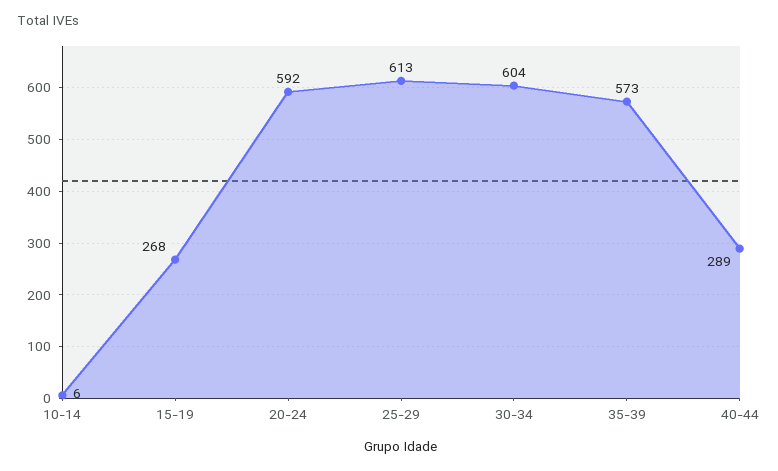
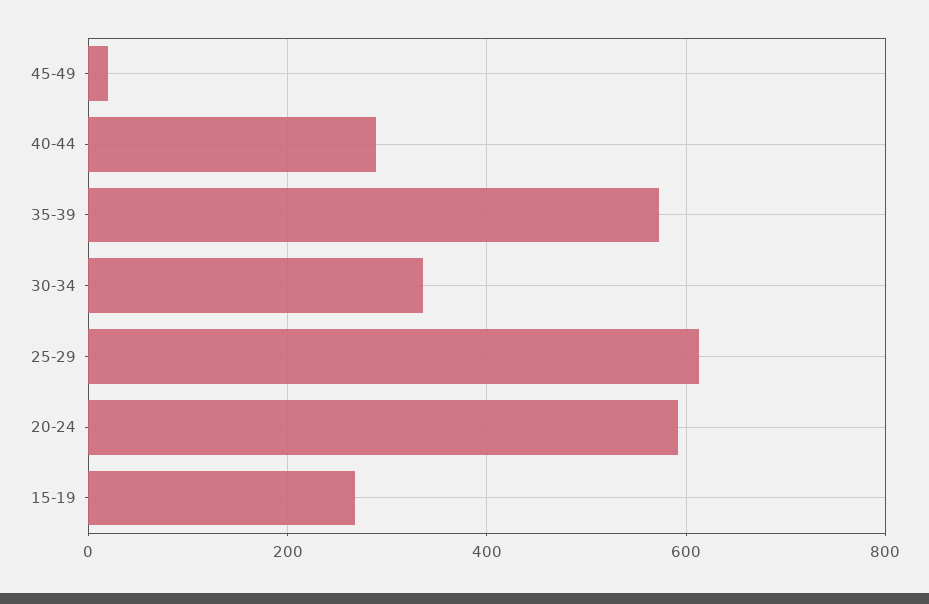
10-14: 6 -> none
30-34: 604 -> 340
45-49: none -> 20

